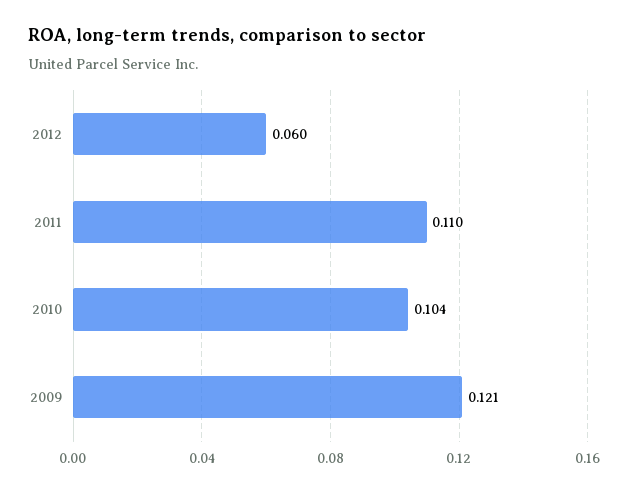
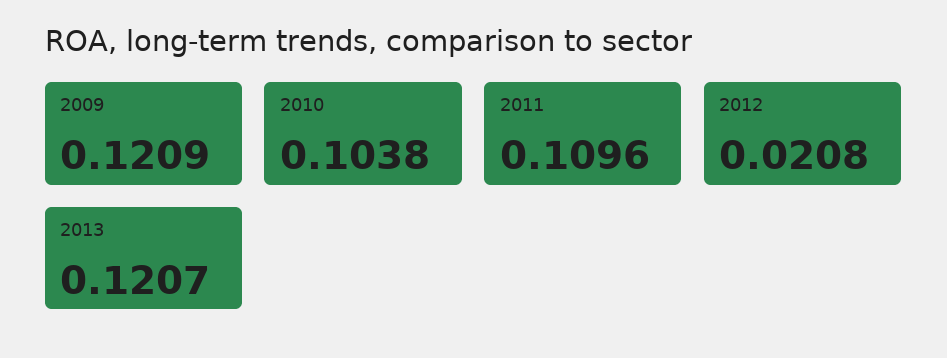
2012: 0.06 -> 0.0208
2013: none -> 0.1207

